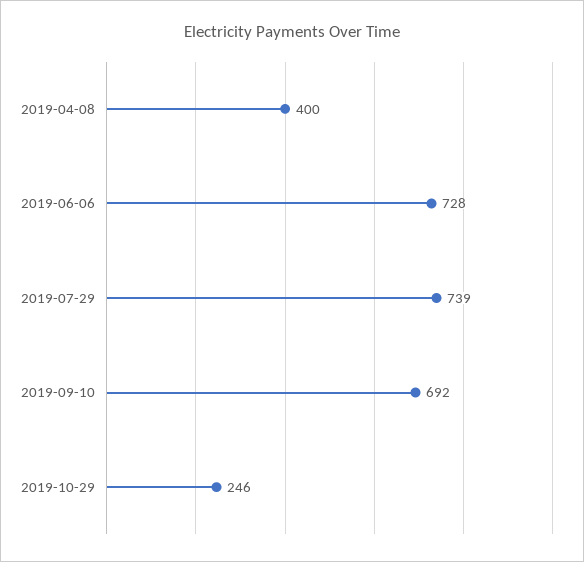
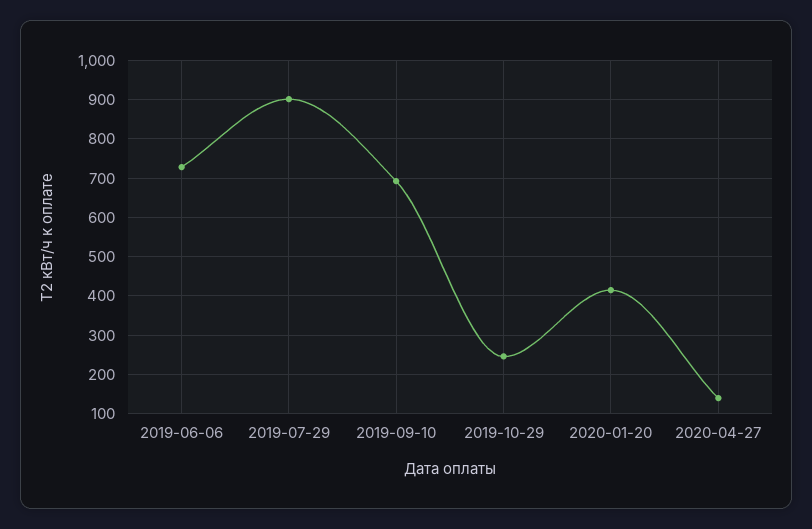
2019-04-08: 400 -> none
2019-07-29: 739 -> 900
2020-01-20: none -> 420
2020-04-27: none -> 140

